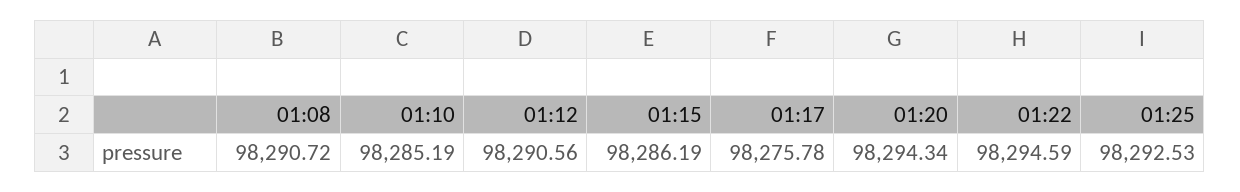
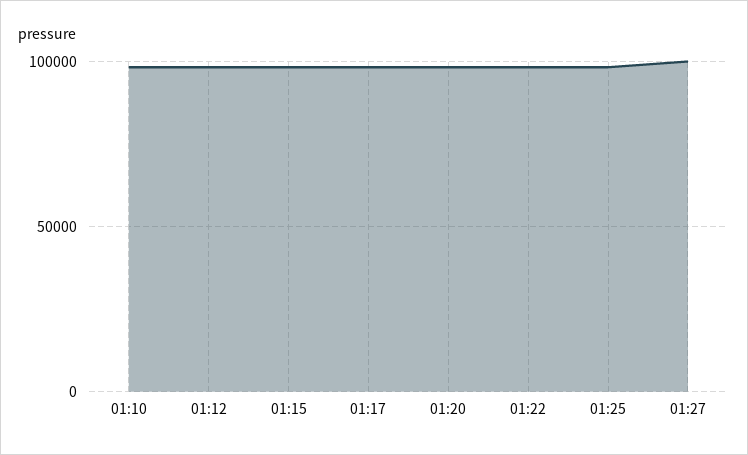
01:08: 98290.72 -> none
01:27: none -> 100000

